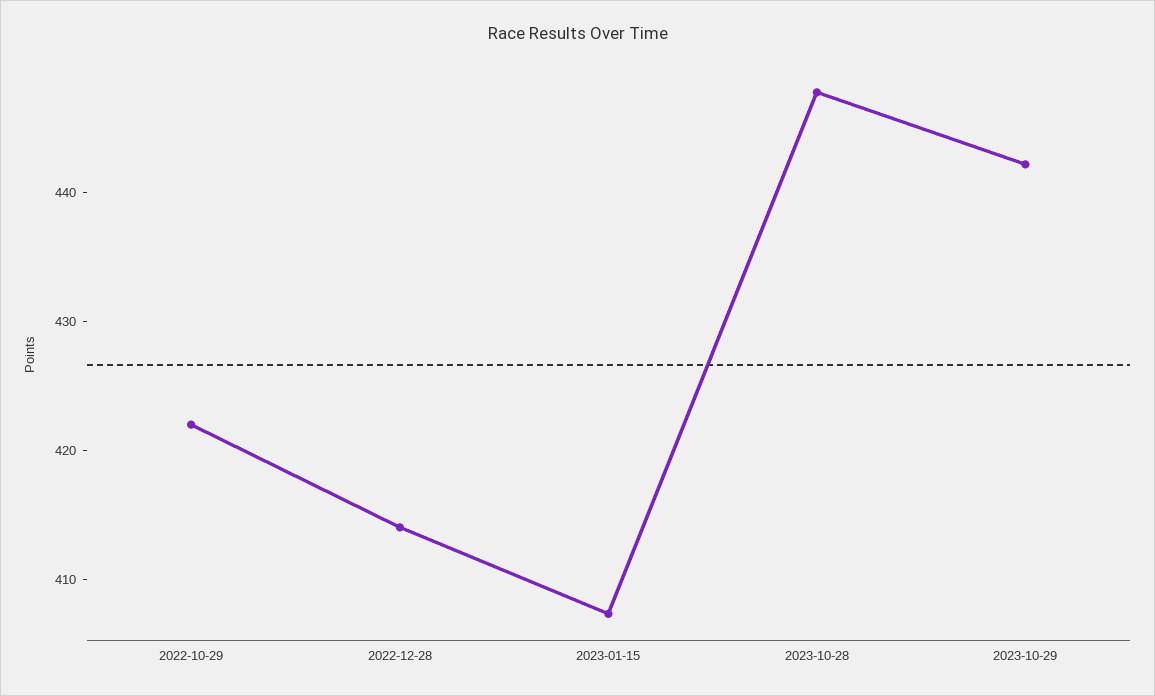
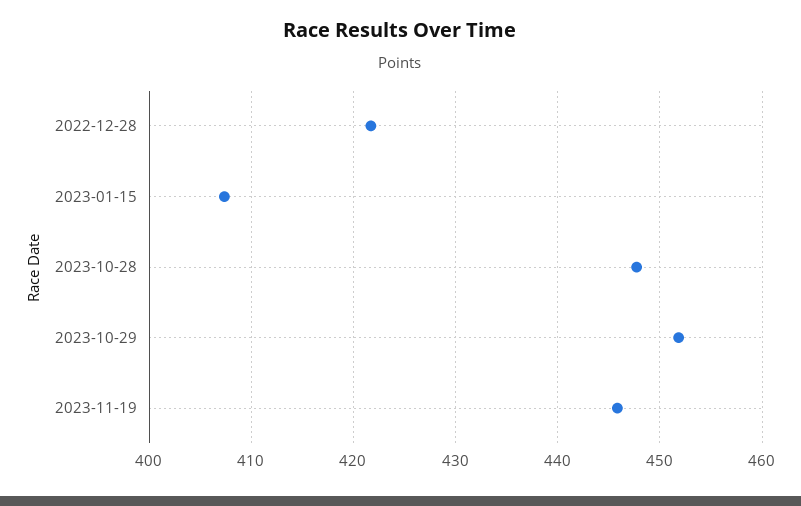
2022-10-29: 422 -> none
2022-12-28: 414 -> 422
2023-10-29: 442 -> 452
2023-11-19: none -> 446

